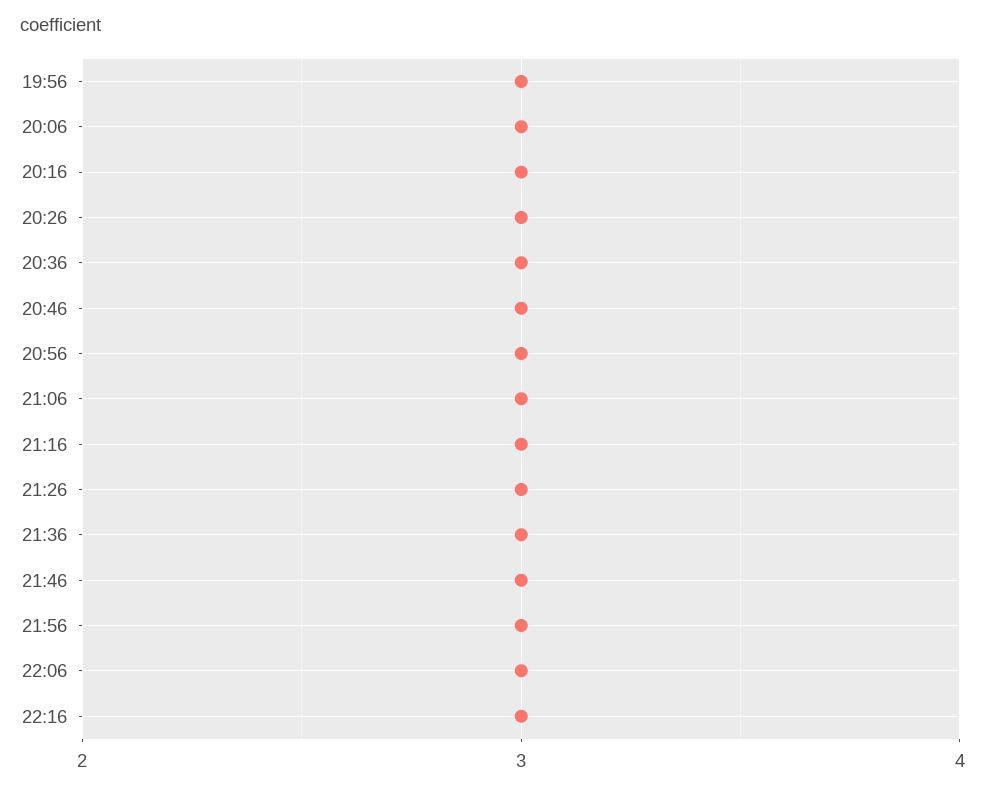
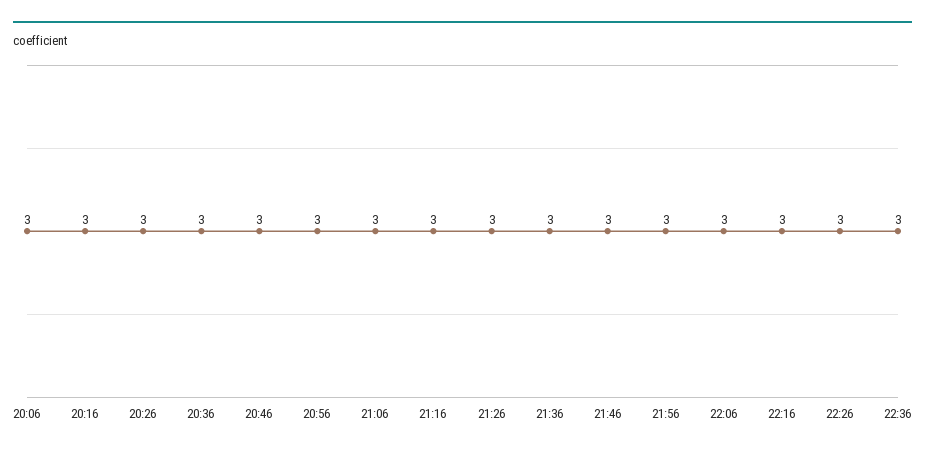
19:56: 3 -> none
22:26: none -> 3
22:36: none -> 3

